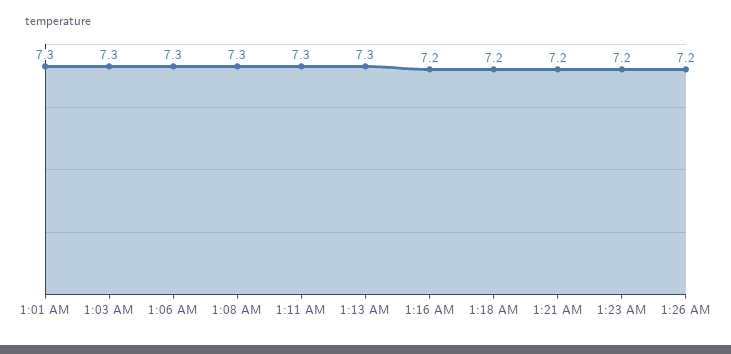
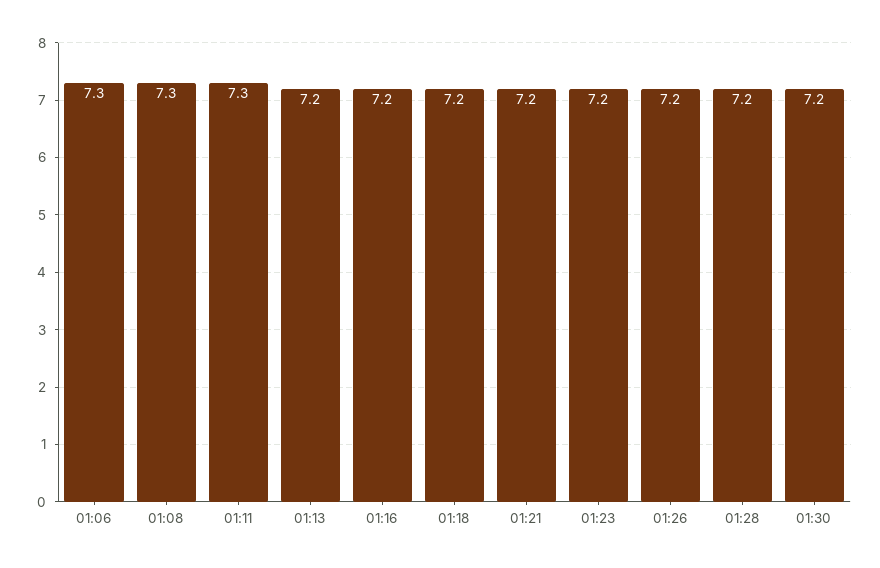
1:01 AM: 7.3 -> none
1:03 AM: 7.3 -> none
1:13 AM: 7.3 -> 7.2
01:28: none -> 7.2
01:30: none -> 7.2

